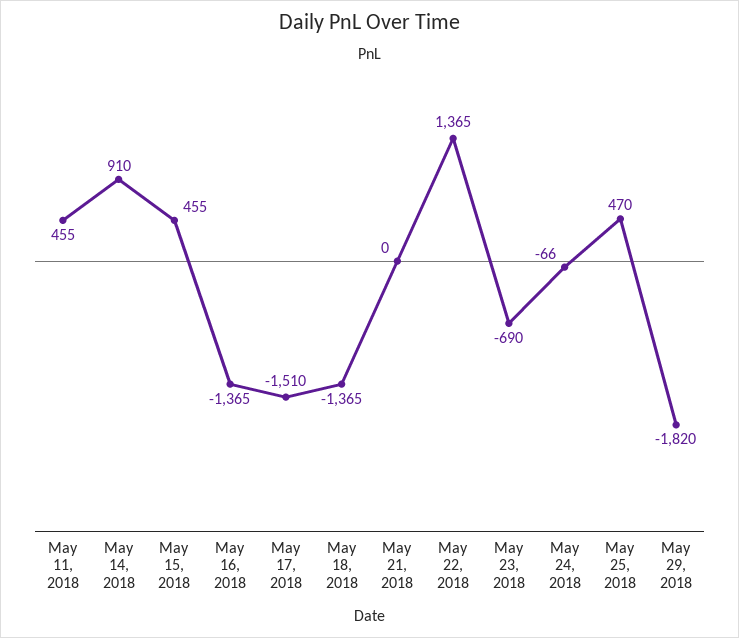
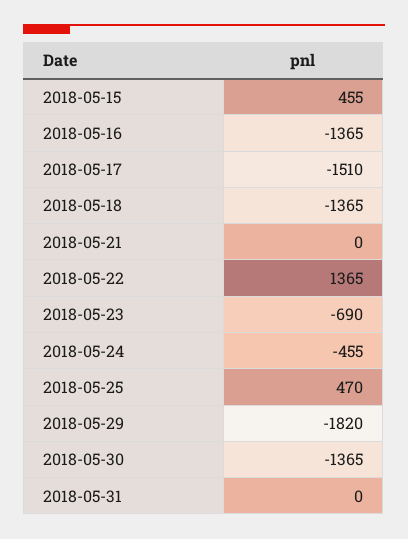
May 11, 2018: 455 -> none
May 14, 2018: 910 -> none
May 24, 2018: -66 -> -455
2018-05-30: none -> -1365
2018-05-31: none -> 0

